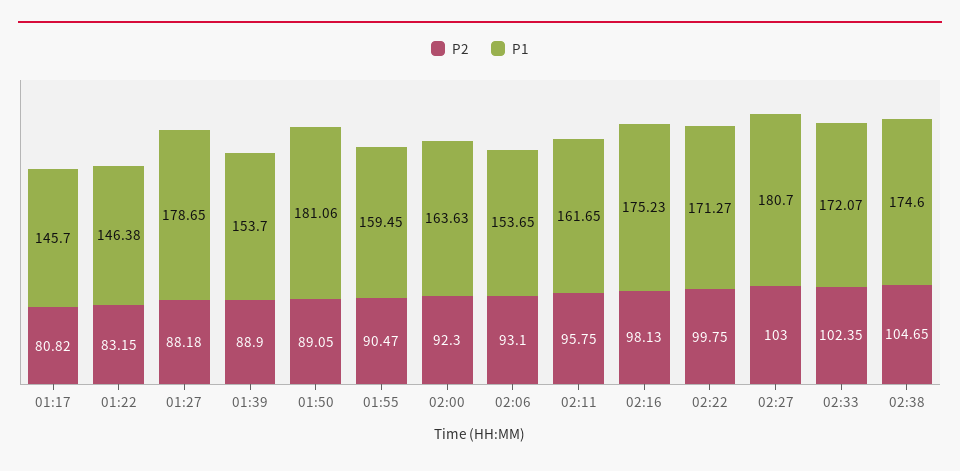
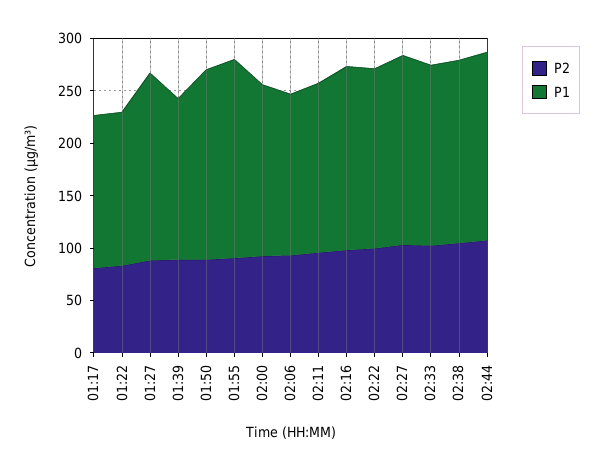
P1, 01:55: 159.45 -> 190
P2, 02:44: none -> 110
P1, 02:44: none -> 180

